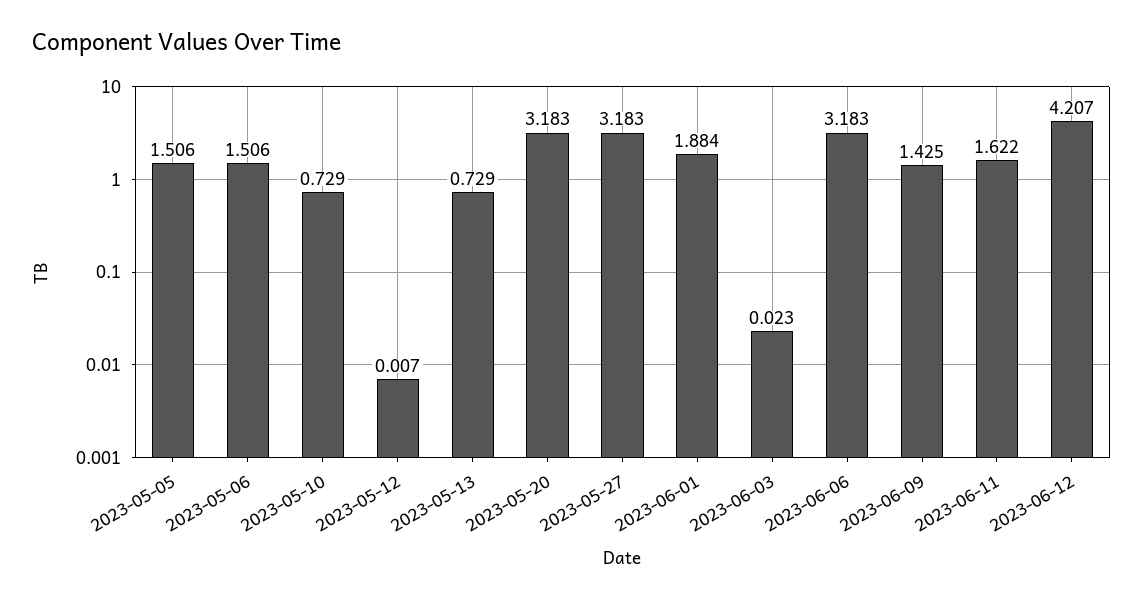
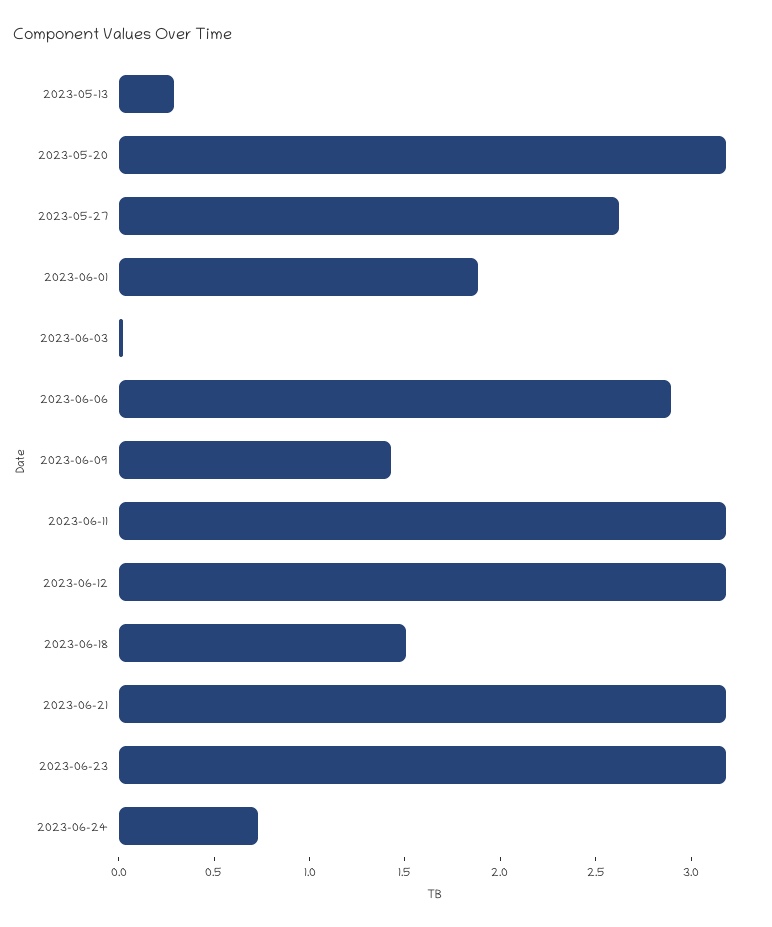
2023-05-05: 1.506 -> none
2023-05-06: 1.506 -> none
2023-05-10: 0.729 -> none
2023-05-12: 0.007 -> none
2023-05-13: 0.729 -> 0.3
2023-05-27: 3.183 -> 2.6
2023-06-06: 3.183 -> 2.9
2023-06-11: 1.622 -> 3.2
2023-06-12: 4.207 -> 3.2
2023-06-18: none -> 1.5
2023-06-21: none -> 3.2
2023-06-23: none -> 3.2
2023-06-24: none -> 0.7

